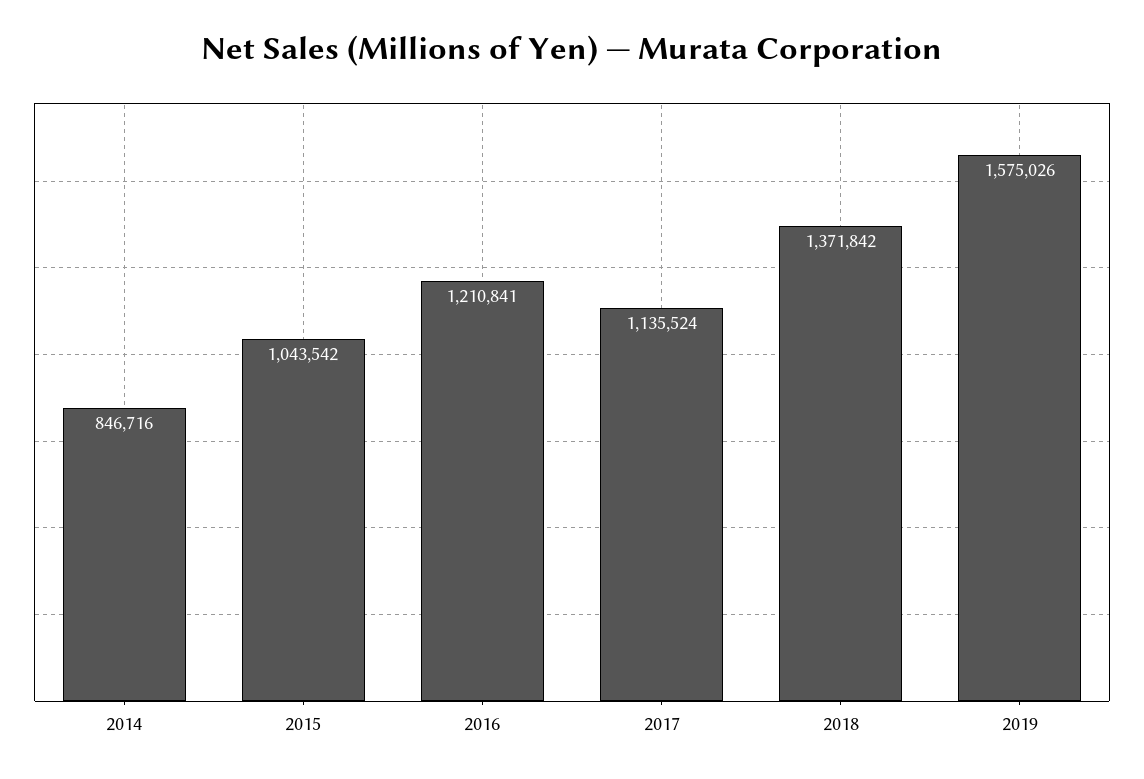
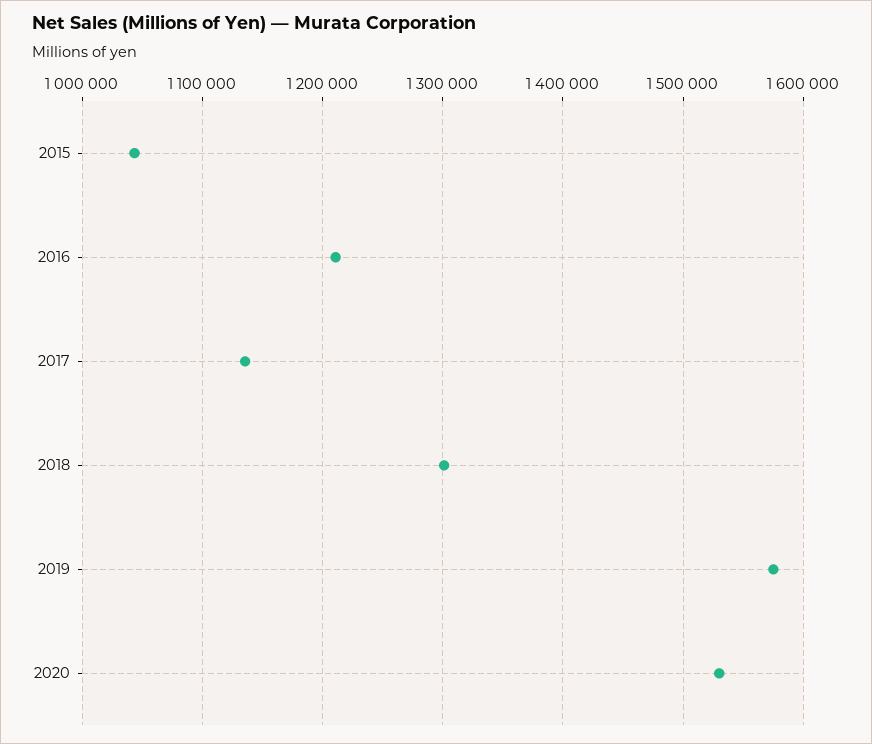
2014: 846716 -> none
2018: 1371842 -> 1300000
2020: none -> 1530000

